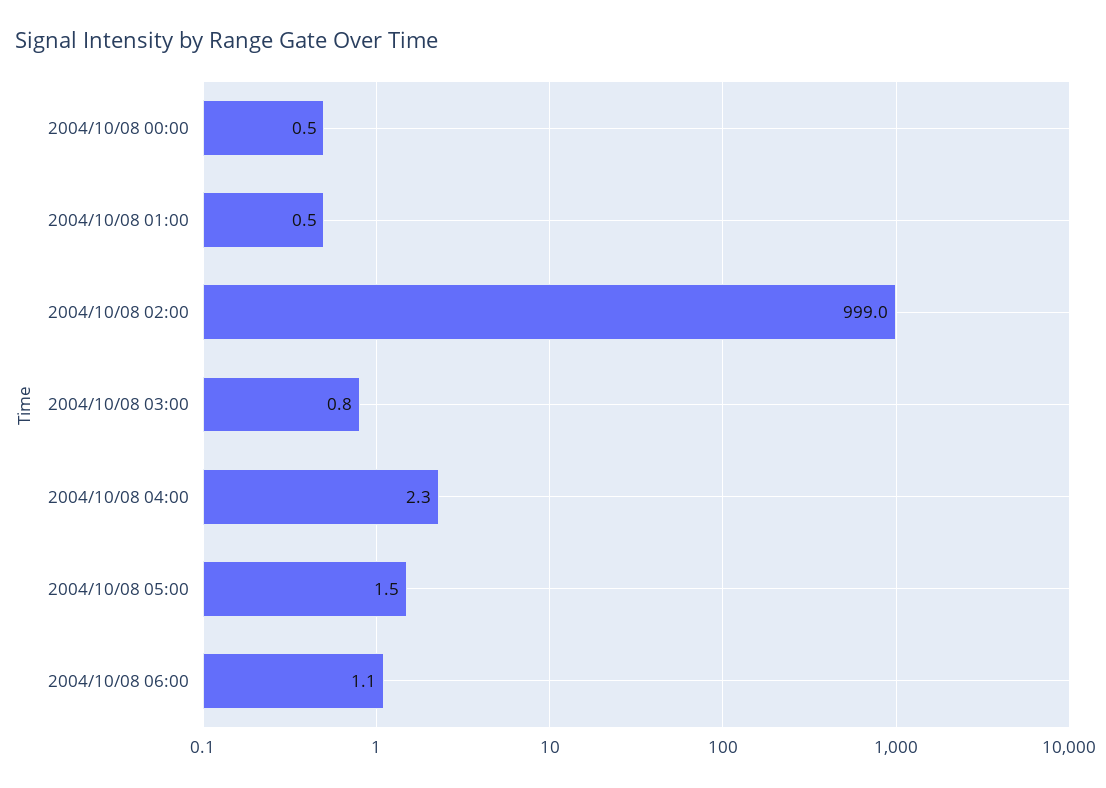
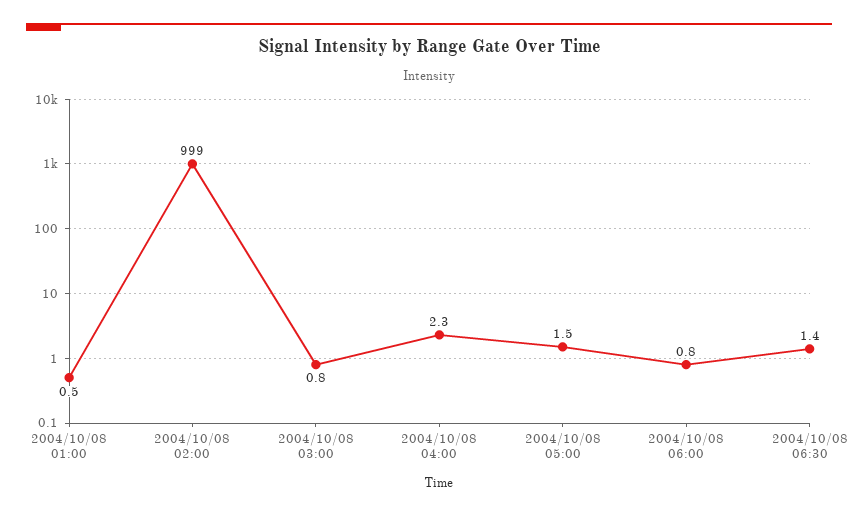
2004/10/08 00:00: 0.5 -> none
2004/10/08 06:00: 1.1 -> 0.8
2004/10/08 06:30: none -> 1.4

